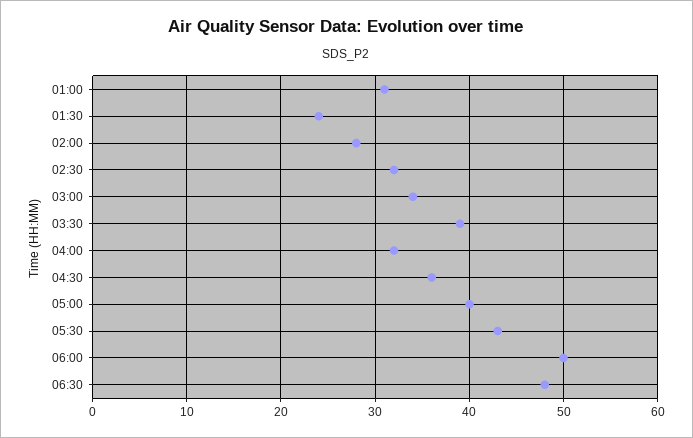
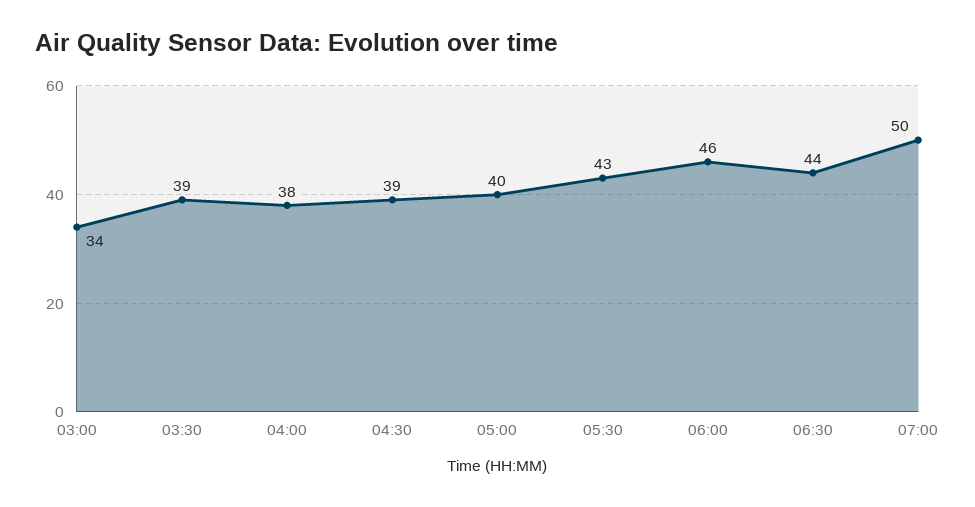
01:00: 31 -> none
01:30: 24 -> none
02:00: 28 -> none
02:30: 32 -> none
04:00: 32 -> 38
04:30: 36 -> 39
06:00: 50 -> 46
06:30: 48 -> 44
07:00: none -> 50

